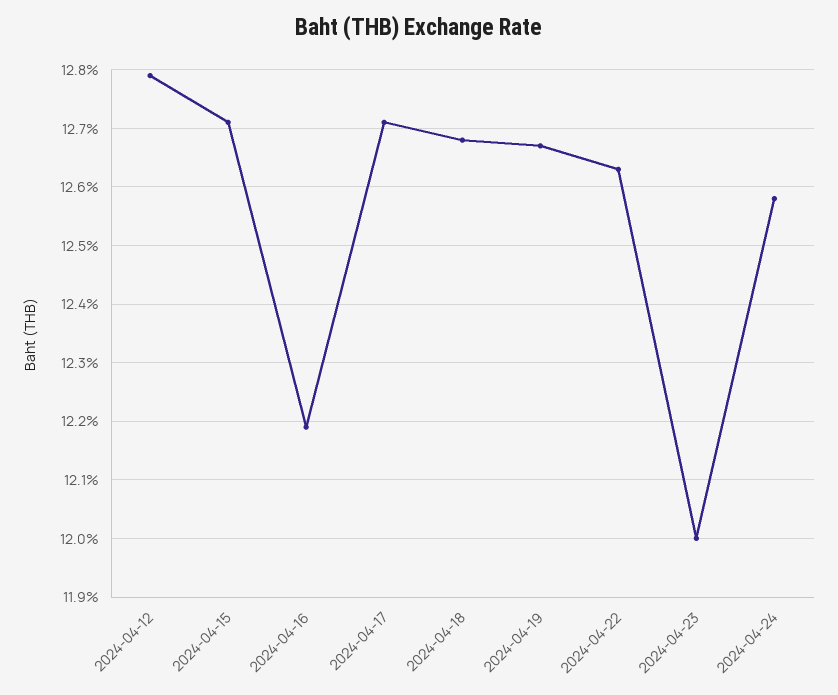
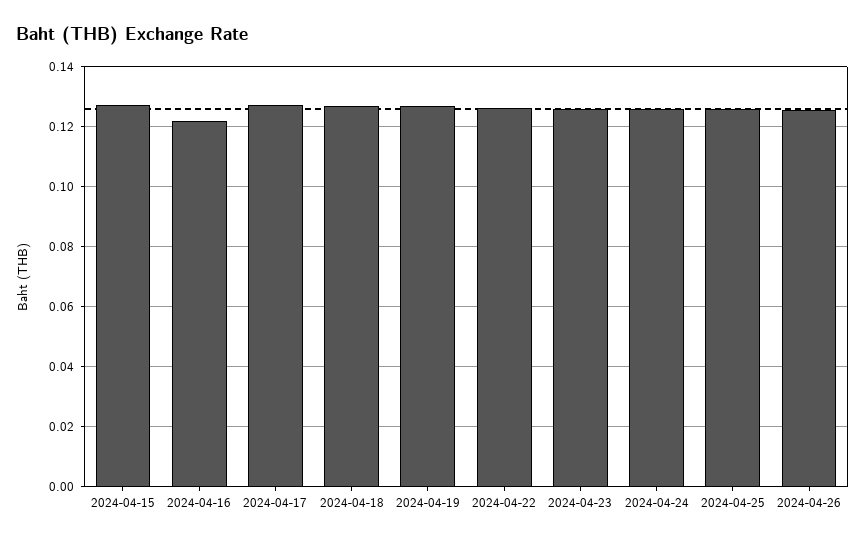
2024-04-12: 0.128 -> none
2024-04-23: 0.12 -> 0.126
2024-04-25: none -> 0.126
2024-04-26: none -> 0.126

